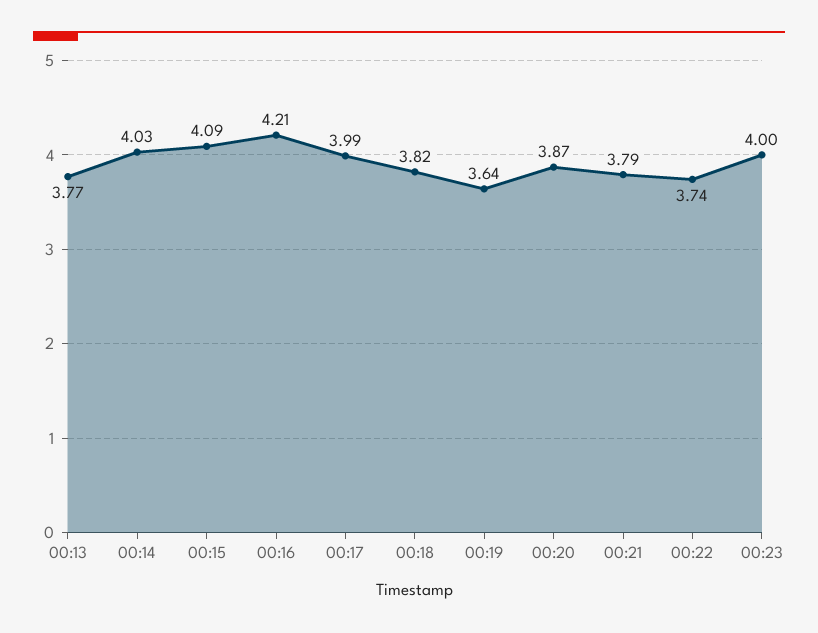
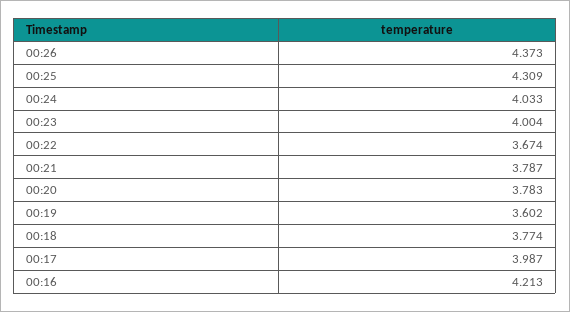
00:13: 3.77 -> none
00:14: 4.03 -> none
00:15: 4.09 -> none
00:18: 3.82 -> 3.774
00:19: 3.64 -> 3.602
00:20: 3.87 -> 3.783
00:22: 3.74 -> 3.674
00:26: none -> 4.373
00:25: none -> 4.309
00:24: none -> 4.033

